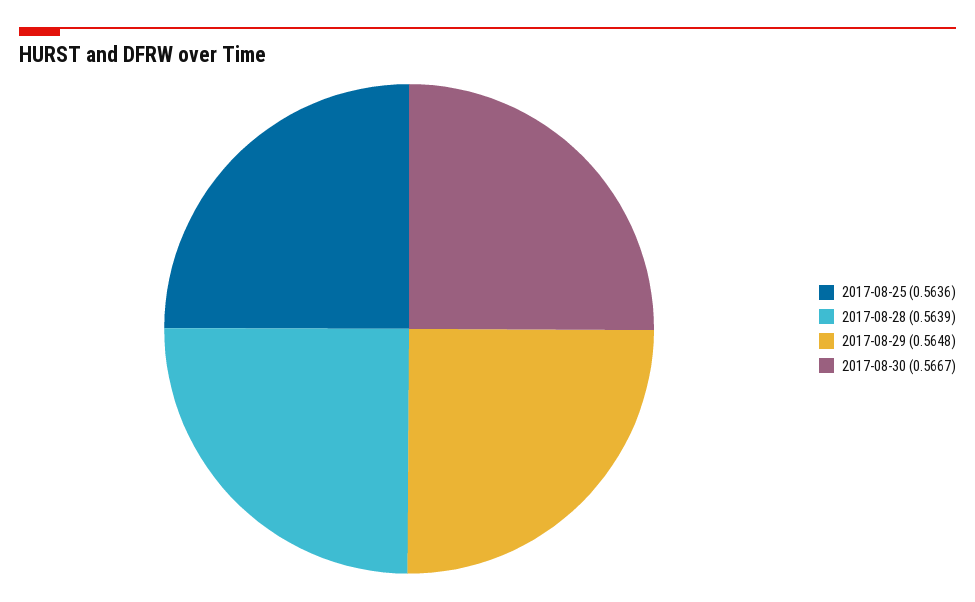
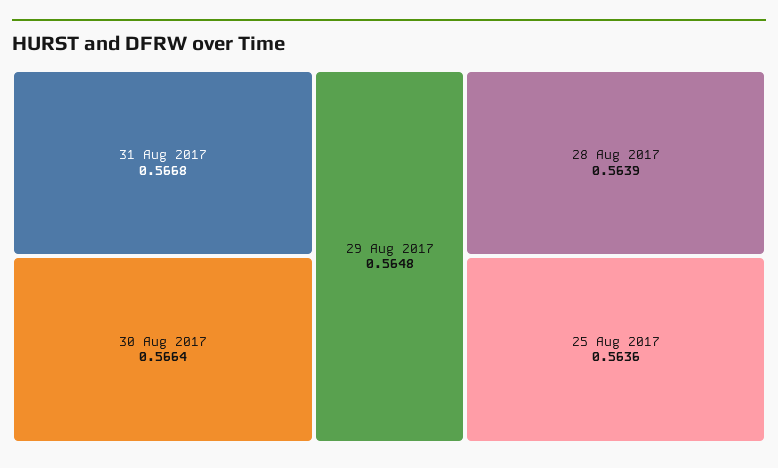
2017-08-30: 0.5667 -> 0.5664
31 Aug 2017: none -> 0.5668

